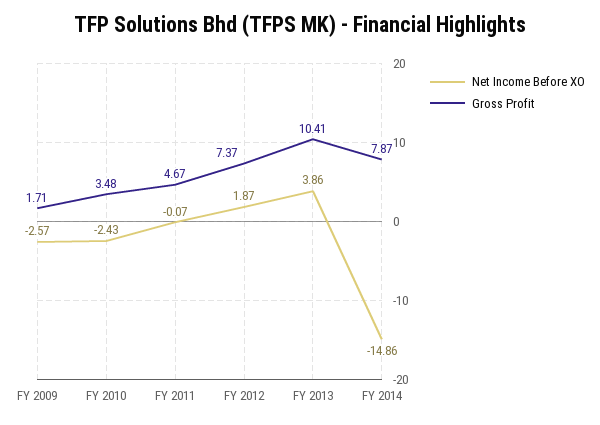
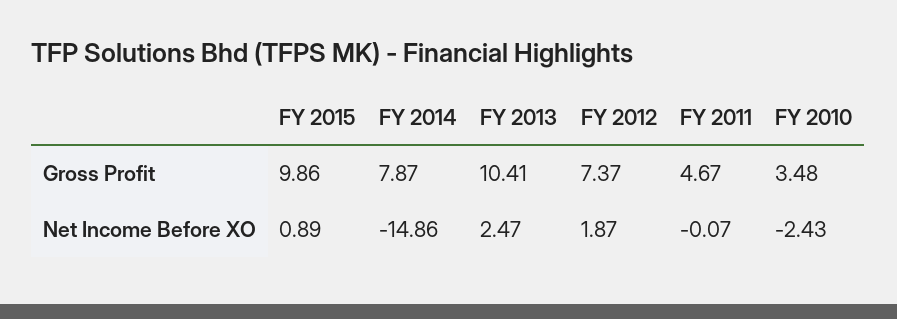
Net Income Before XO, FY 2009: -2.57 -> none
Gross Profit, FY 2009: 1.71 -> none
Net Income Before XO, FY 2013: 3.86 -> 2.47
Gross Profit, FY 2015: none -> 9.86
Net Income Before XO, FY 2015: none -> 0.89

